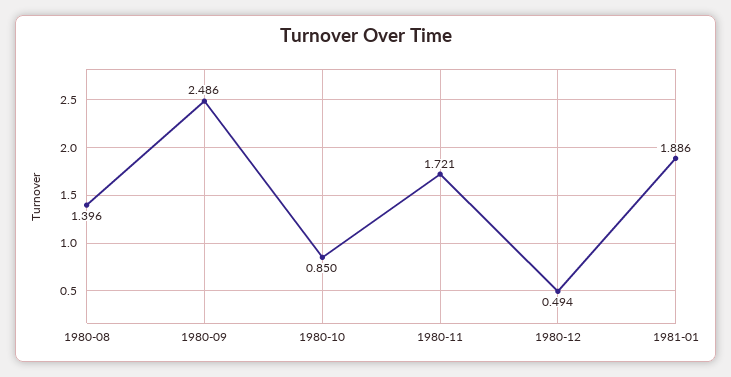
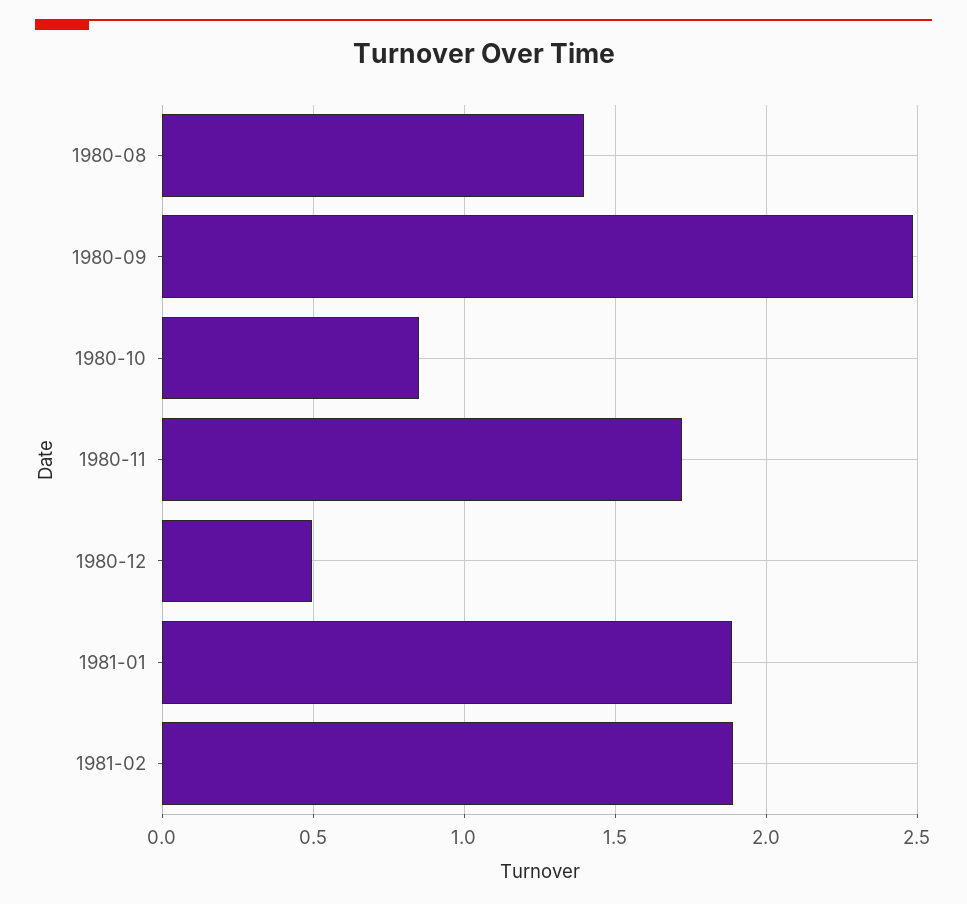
1981-02: none -> 1.9

